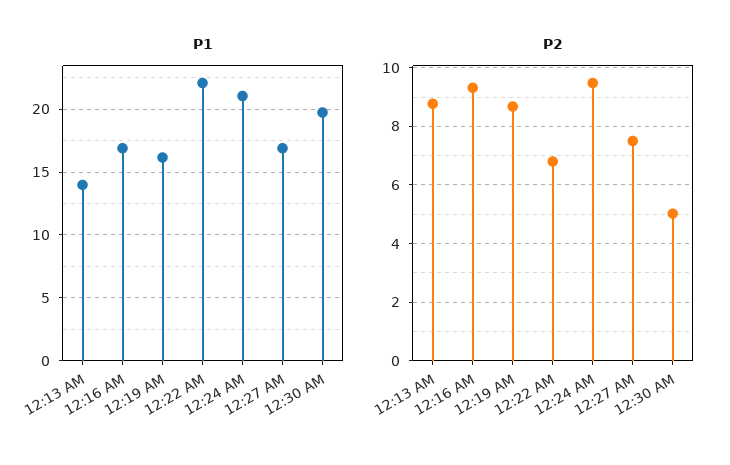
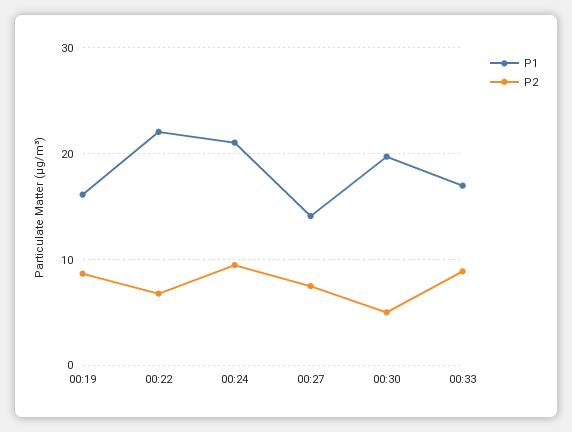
P1, 12:13 AM: 14 -> none
P1, 12:16 AM: 17 -> none
P1, 12:27 AM: 17 -> 14
P2, 12:13 AM: 8.75 -> none
P2, 12:16 AM: 9.25 -> none
P1, 00:33: none -> 17
P2, 00:33: none -> 9

